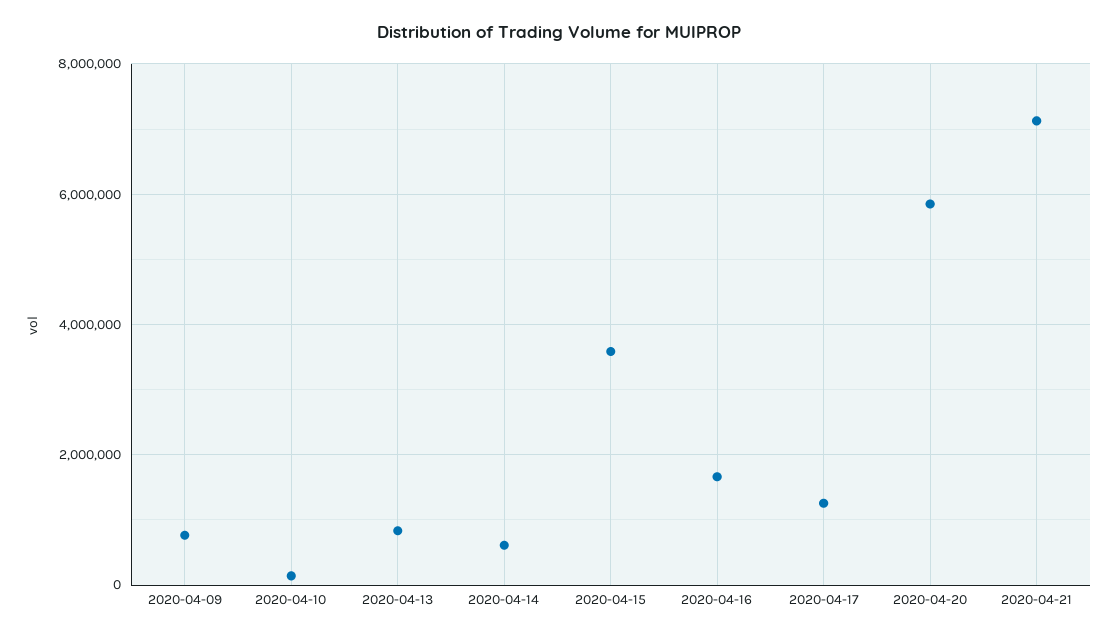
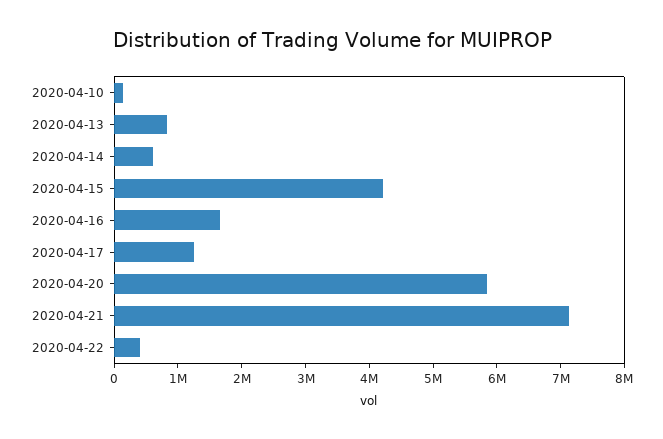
2020-04-09: 800000 -> none
2020-04-15: 3600000 -> 4200000
2020-04-22: none -> 400000

